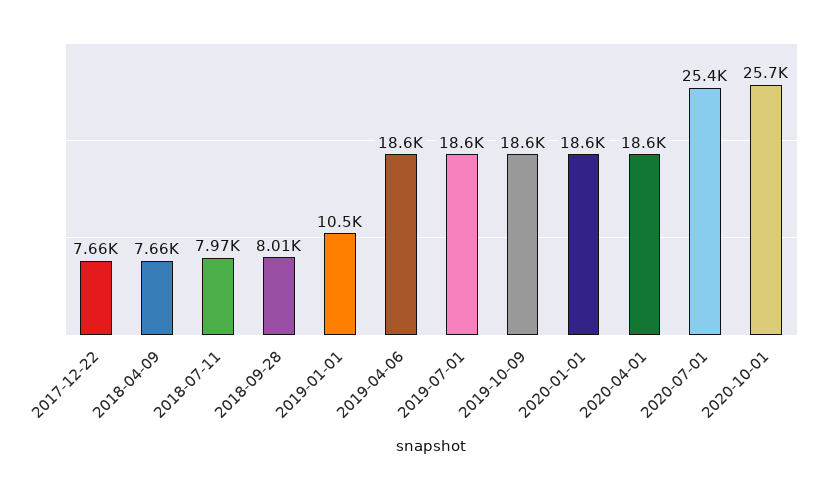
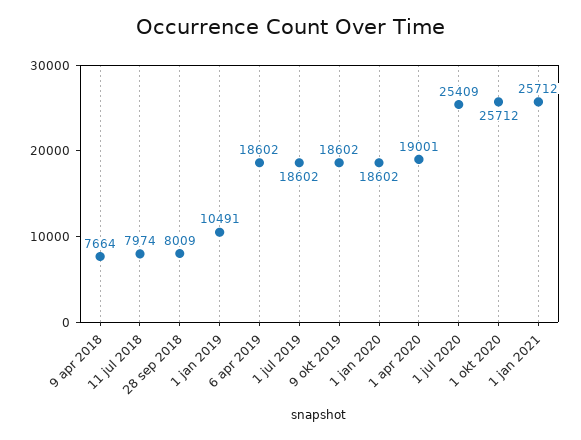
2017-12-22: 7660 -> none
2020-04-01: 18600 -> 19001
1 jan 2021: none -> 25712

